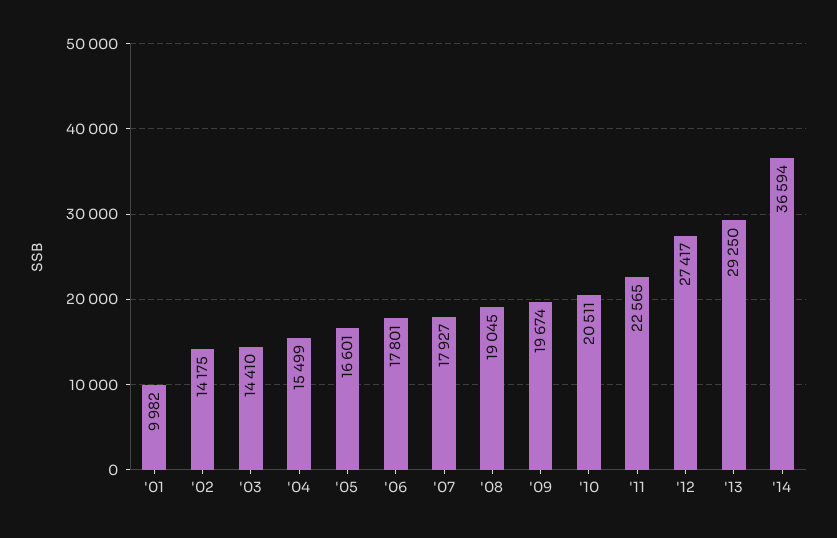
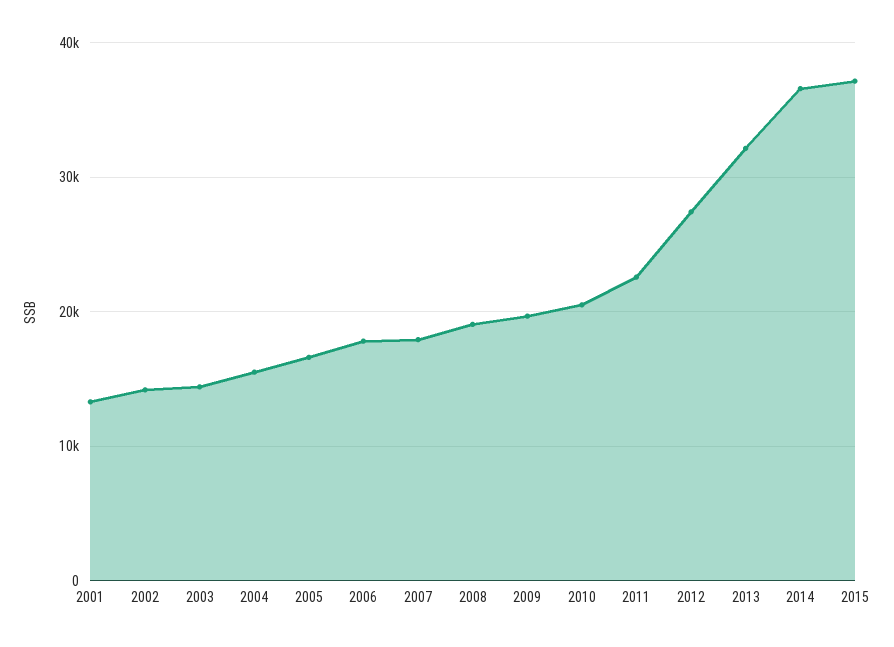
'01: 9982 -> 13000
'13: 29250 -> 32000
2015: none -> 37000

